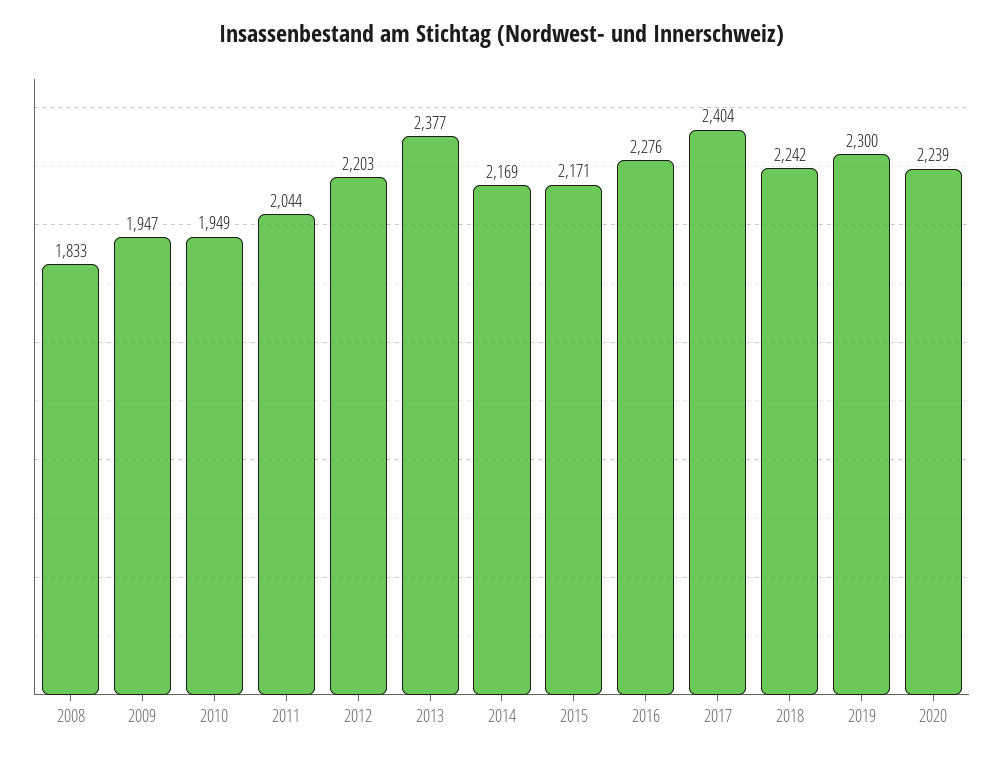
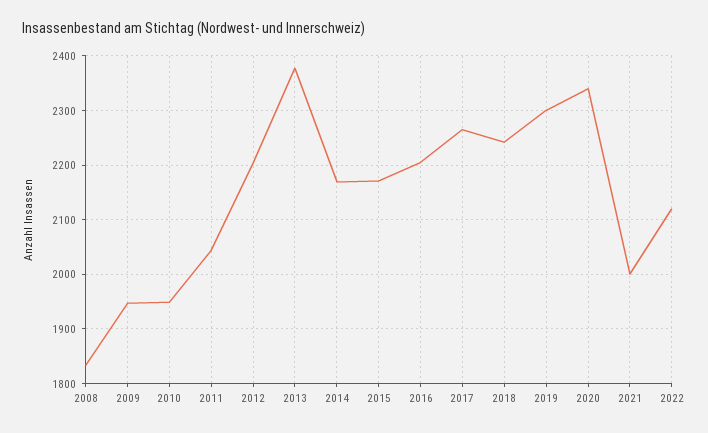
2016: 2276 -> 2200
2017: 2404 -> 2260
2020: 2239 -> 2340
2021: none -> 2000
2022: none -> 2120

